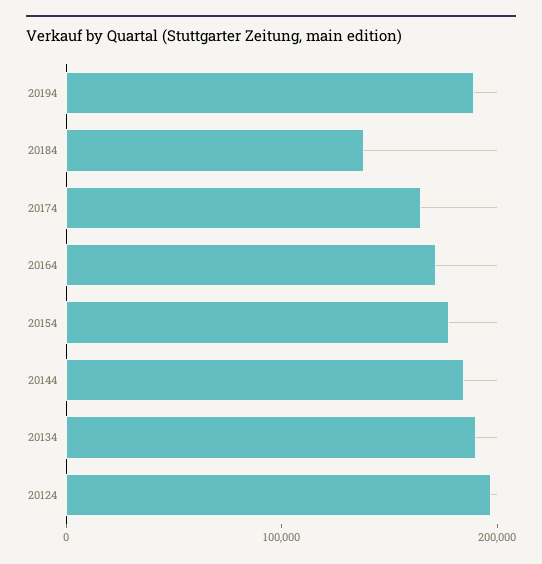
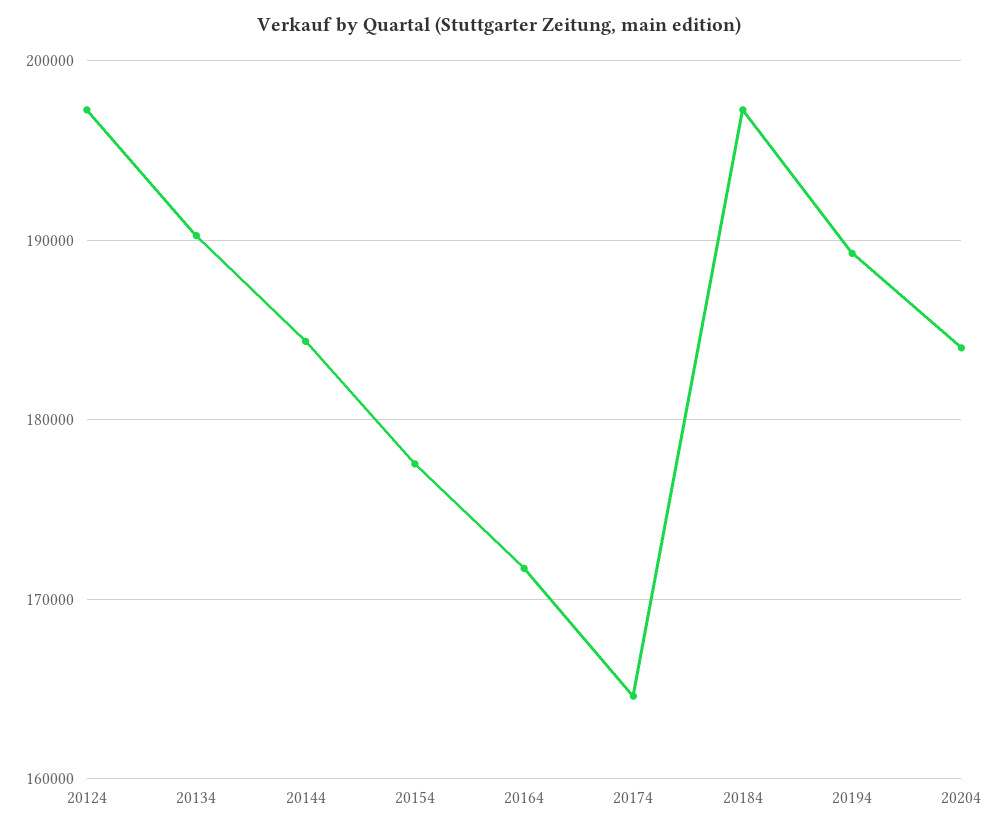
20184: 140000 -> 197000
20204: none -> 184000

